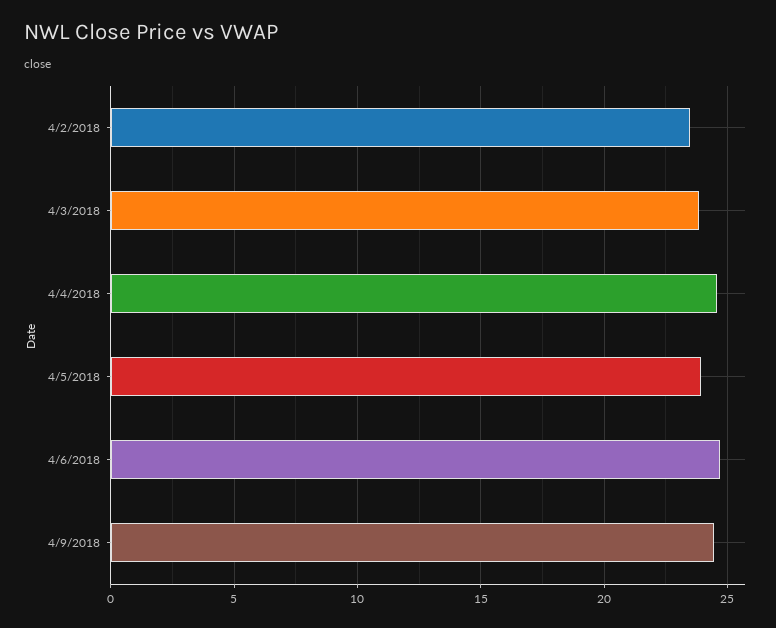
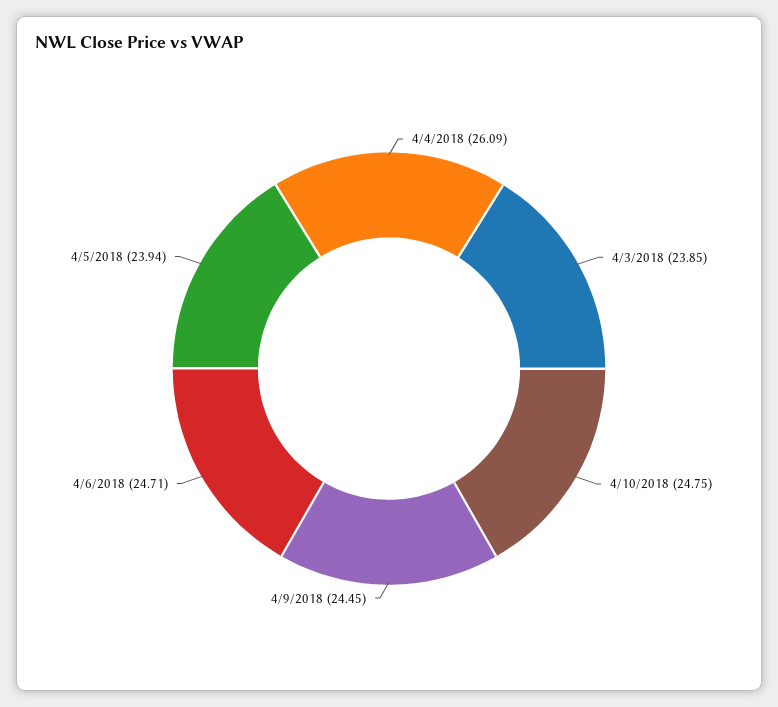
4/2/2018: 23.5 -> none
4/4/2018: 24.5 -> 26.09
4/10/2018: none -> 24.75

